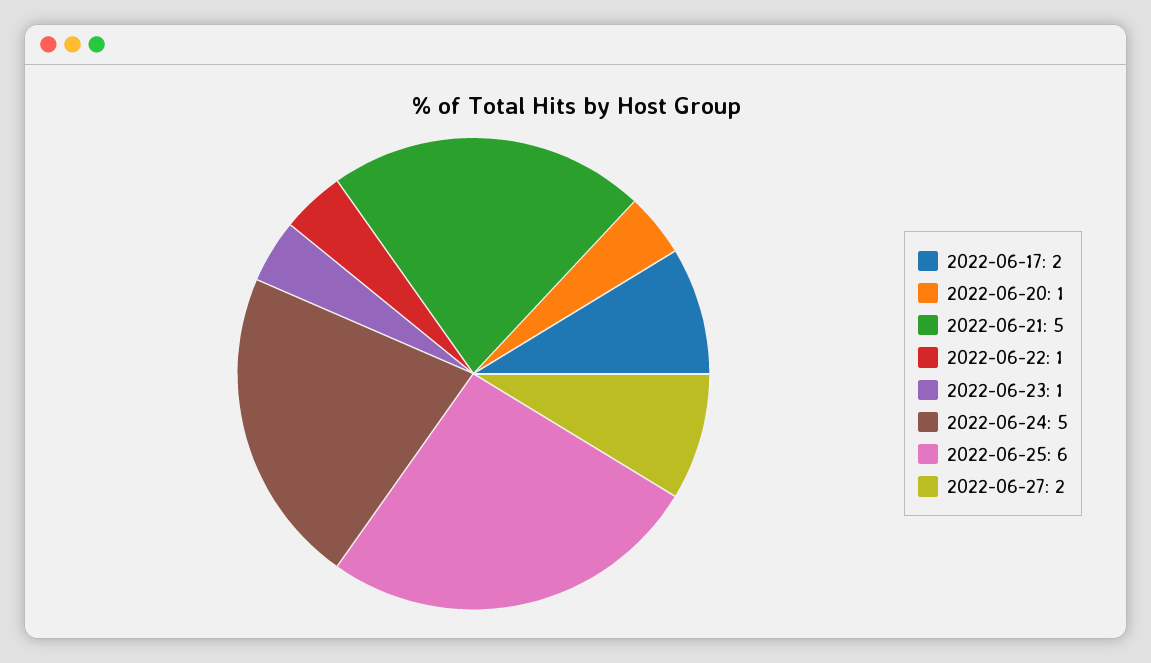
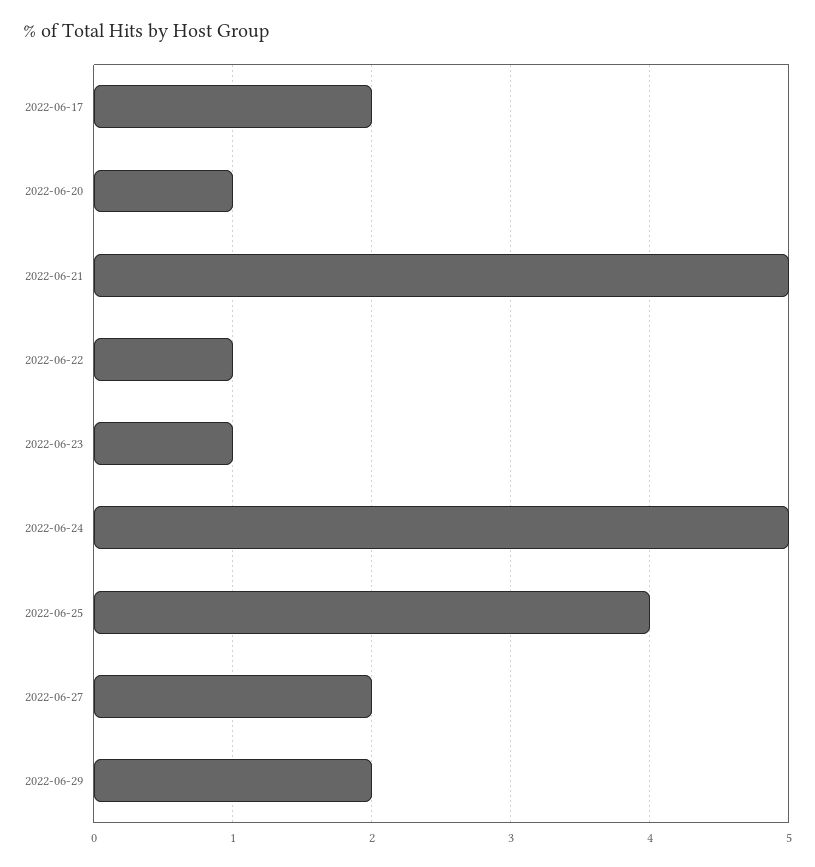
2022-06-25: 6 -> 4
2022-06-29: none -> 2

